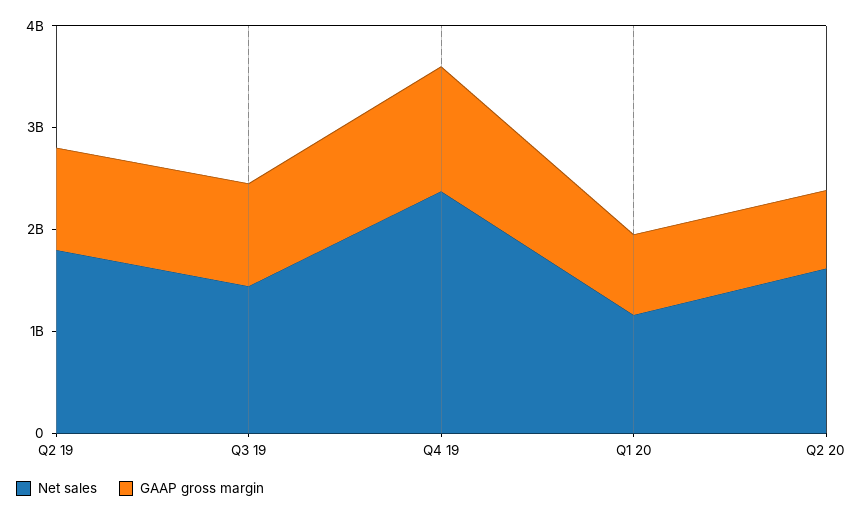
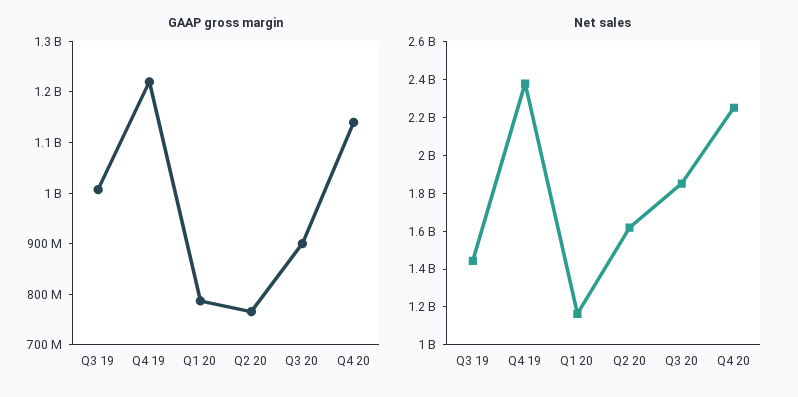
Net sales, Q2 19: 1800000000 -> none
GAAP gross margin, Q2 19: 1000000000 -> none
GAAP gross margin, Q3 20: none -> 900000000
GAAP gross margin, Q4 20: none -> 1140000000
Net sales, Q3 20: none -> 1850000000
Net sales, Q4 20: none -> 2250000000

